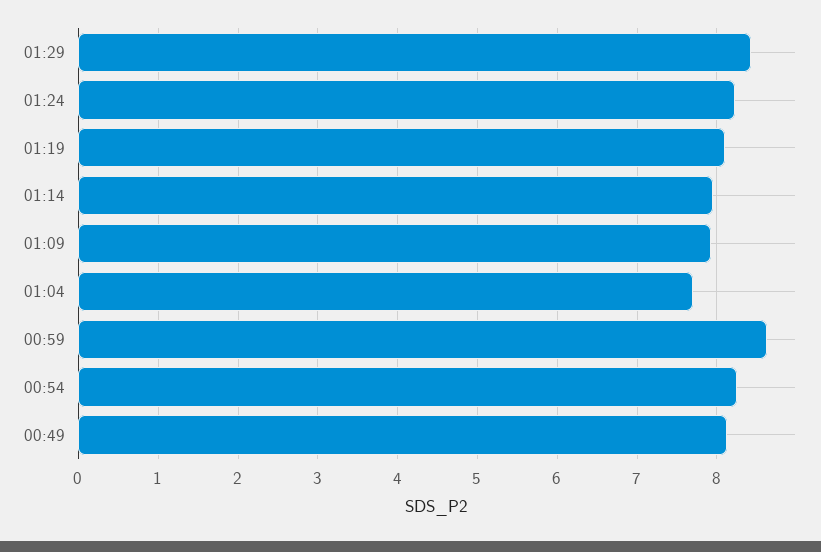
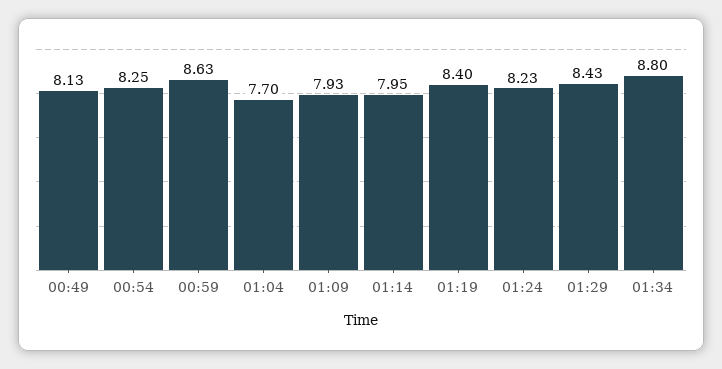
01:19: 8.1 -> 8.4
01:34: none -> 8.8

